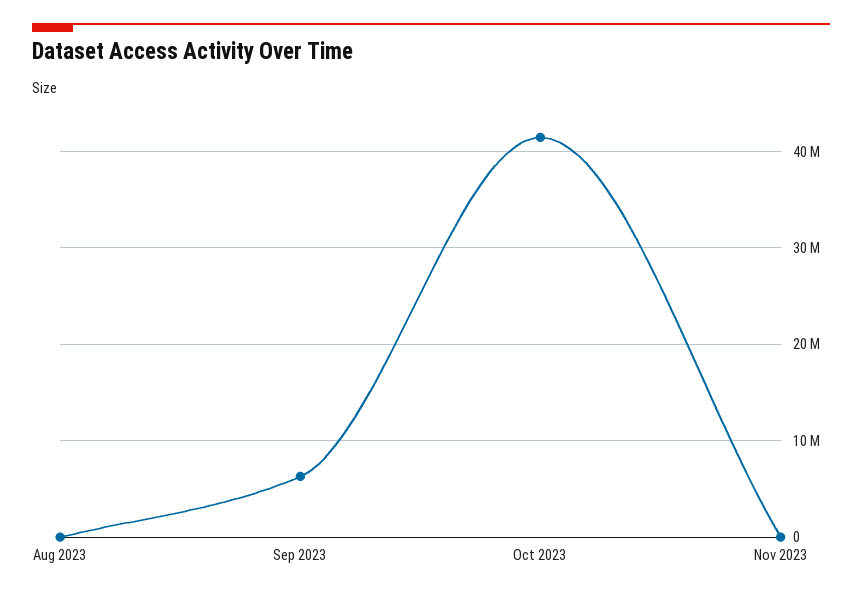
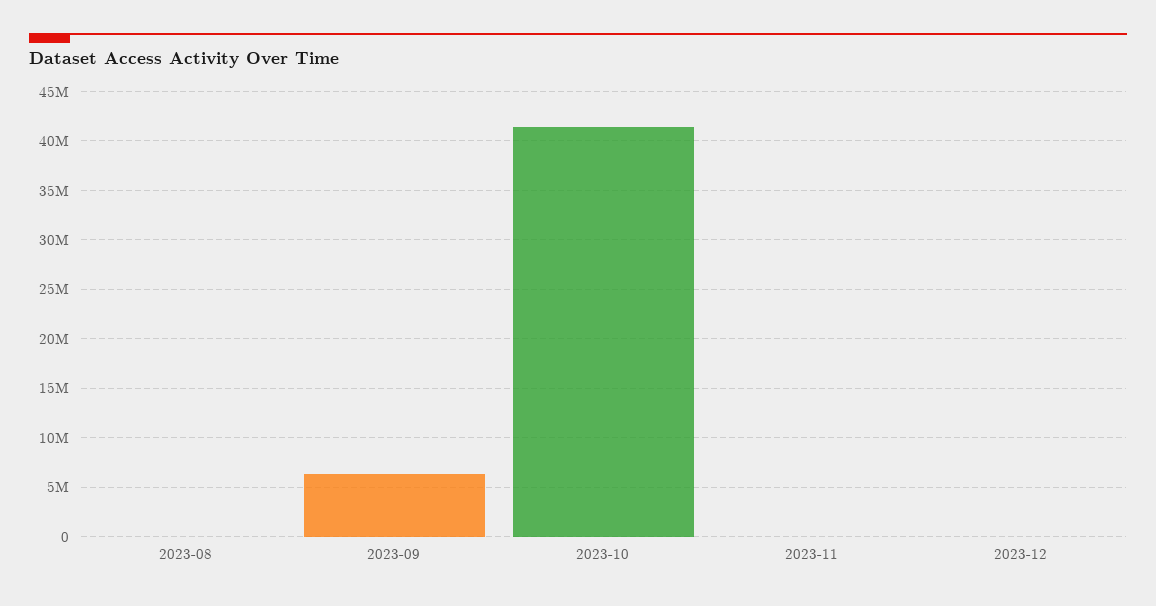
2023-12: none -> 0

